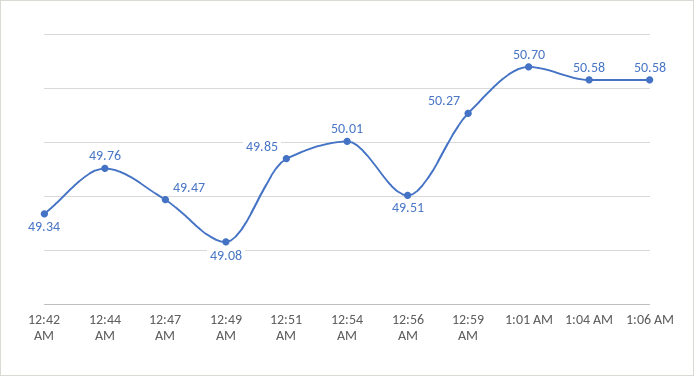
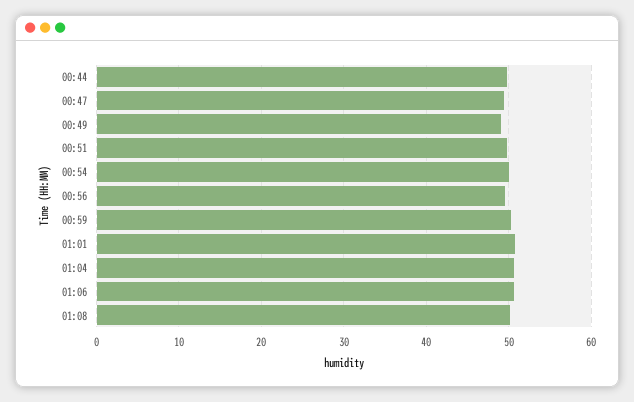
12:42 AM: 49.34 -> none
01:08: none -> 50

